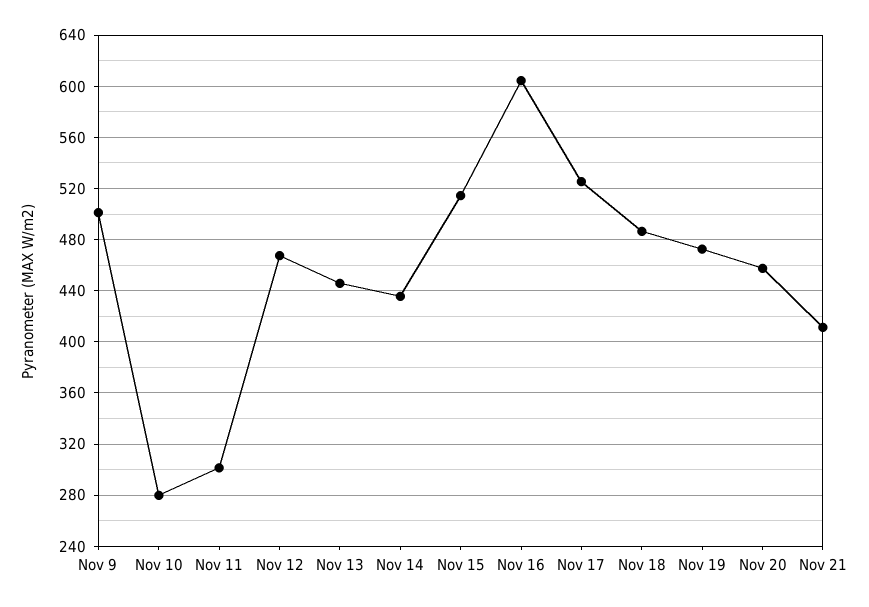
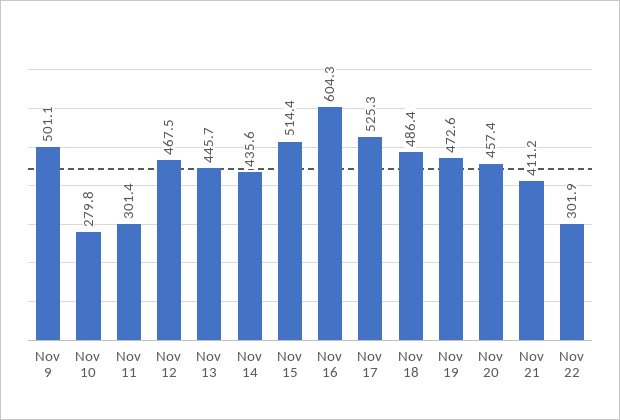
Nov 22: none -> 301.9

